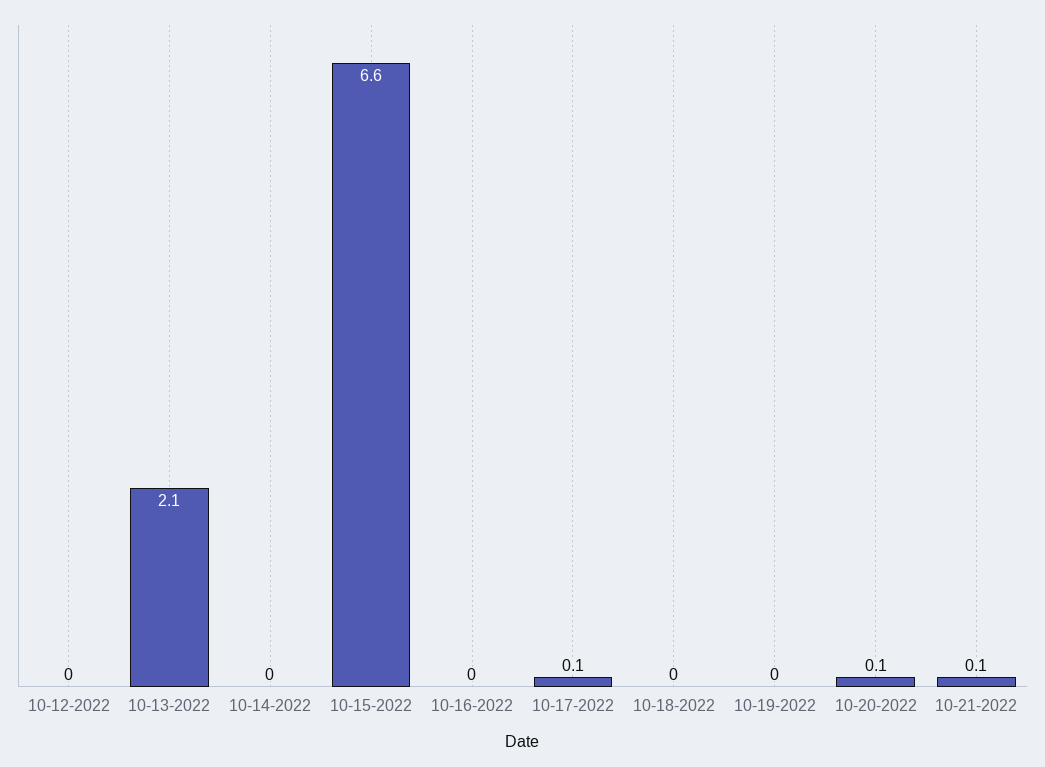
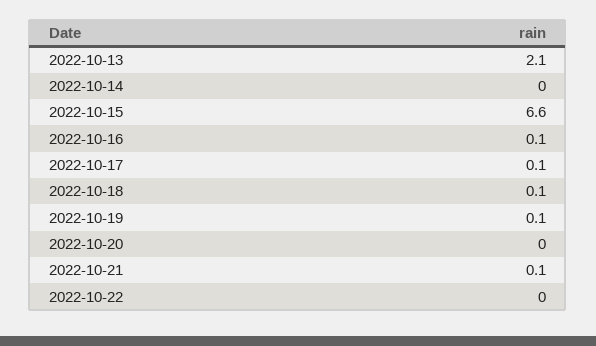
10-12-2022: 0 -> none
10-16-2022: 0 -> 0.1
10-18-2022: 0 -> 0.1
10-19-2022: 0 -> 0.1
10-20-2022: 0.1 -> 0
2022-10-22: none -> 0

